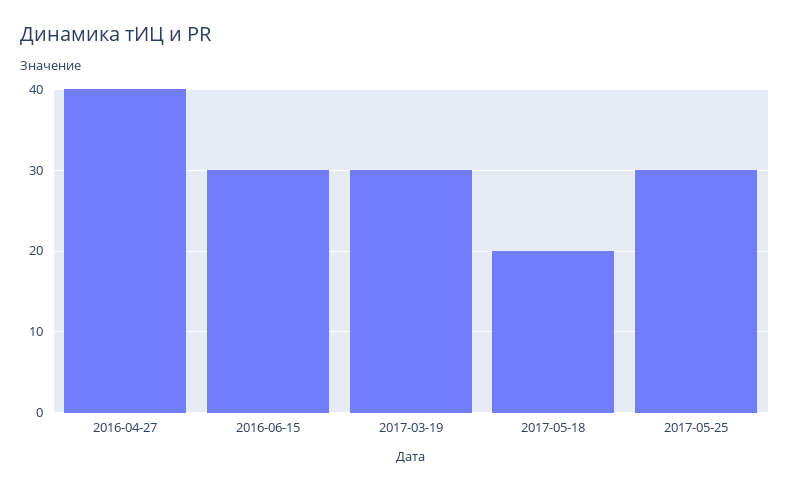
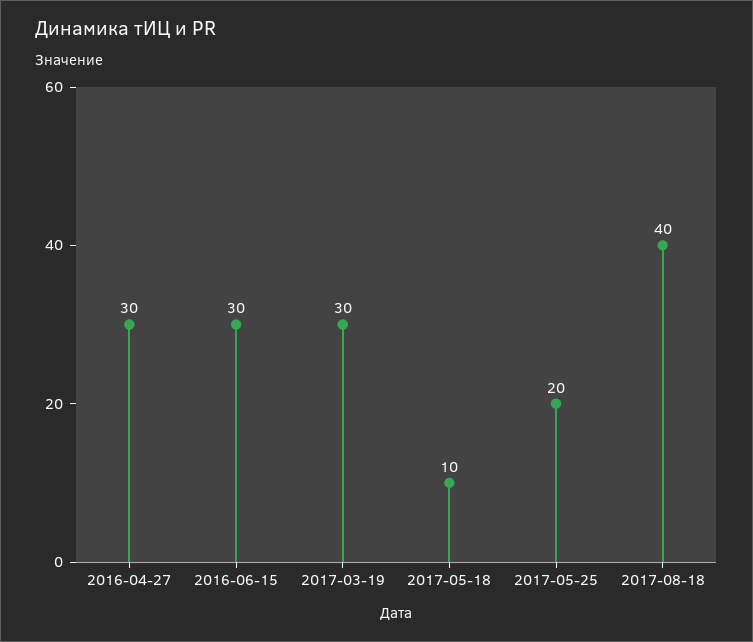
2016-04-27: 40 -> 30
2017-05-18: 20 -> 10
2017-05-25: 30 -> 20
2017-08-18: none -> 40

